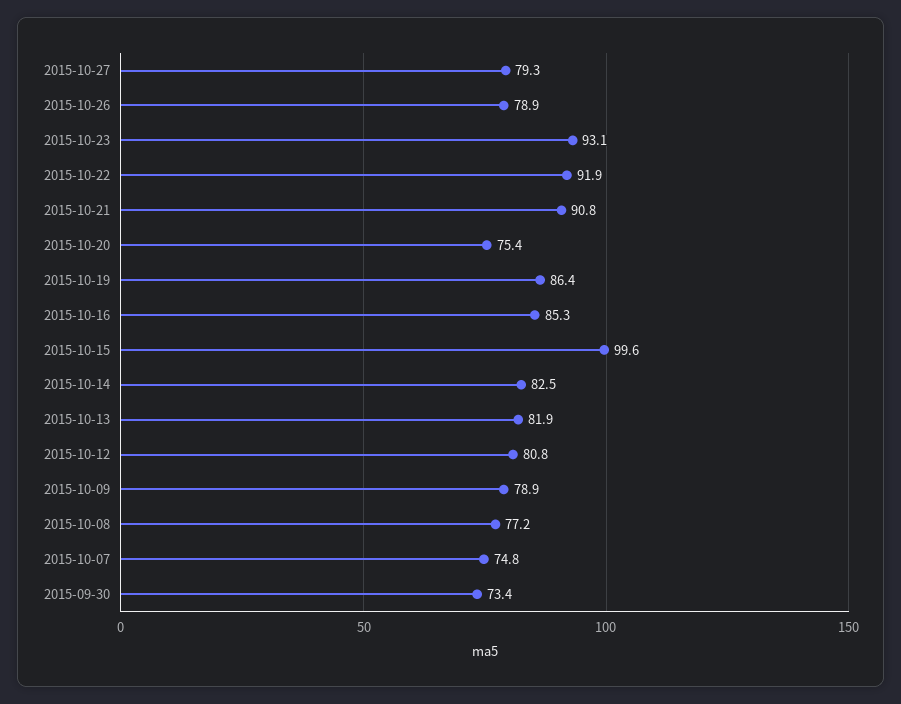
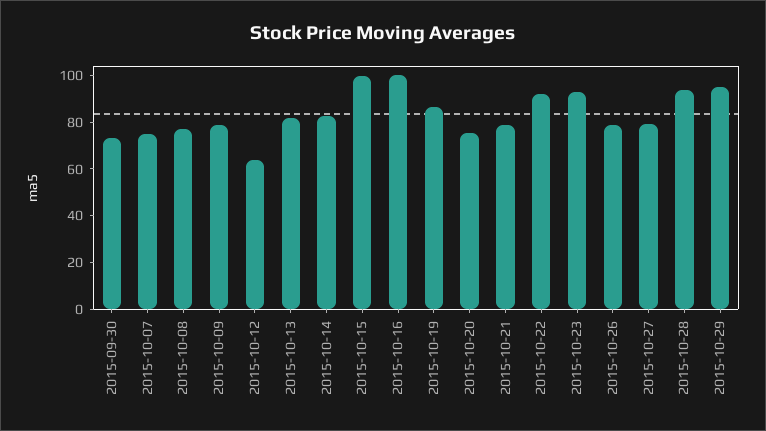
2015-10-21: 90.8 -> 80
2015-10-16: 85.3 -> 100
2015-10-12: 80.8 -> 65
2015-10-28: none -> 95
2015-10-29: none -> 95

